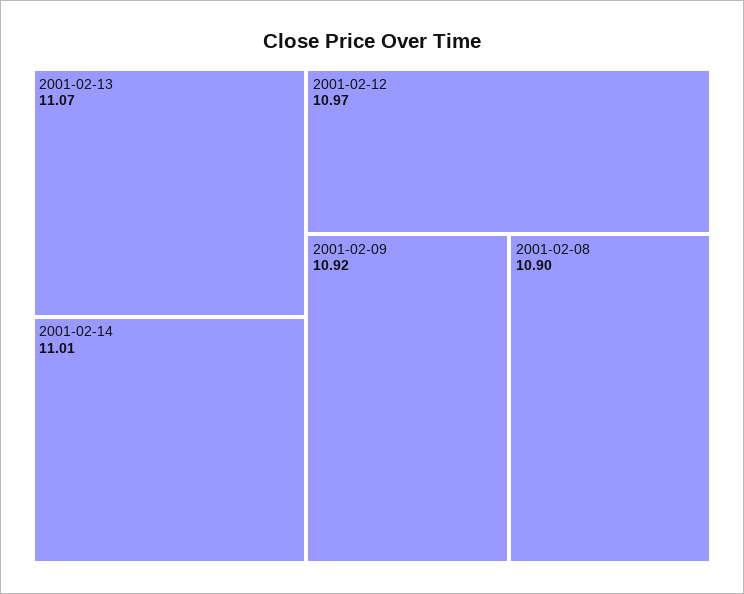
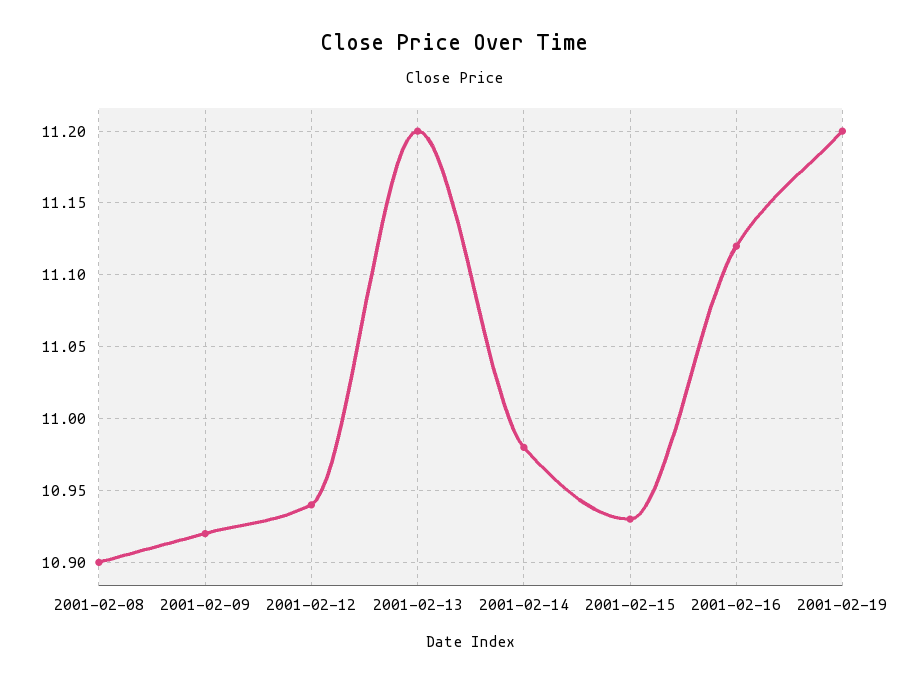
2001-02-13: 11.07 -> 11.2
2001-02-14: 11.01 -> 10.98
2001-02-12: 10.97 -> 10.94
2001-02-15: none -> 10.93
2001-02-16: none -> 11.12
2001-02-19: none -> 11.2

